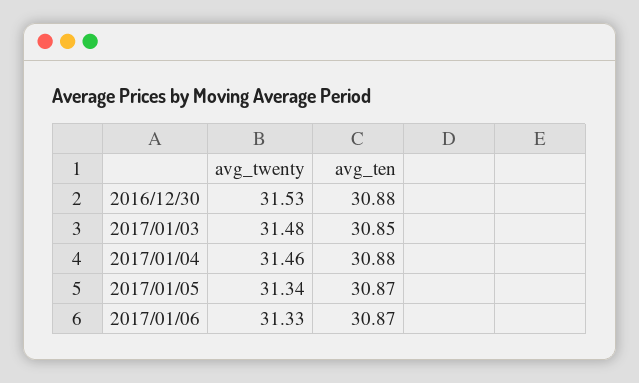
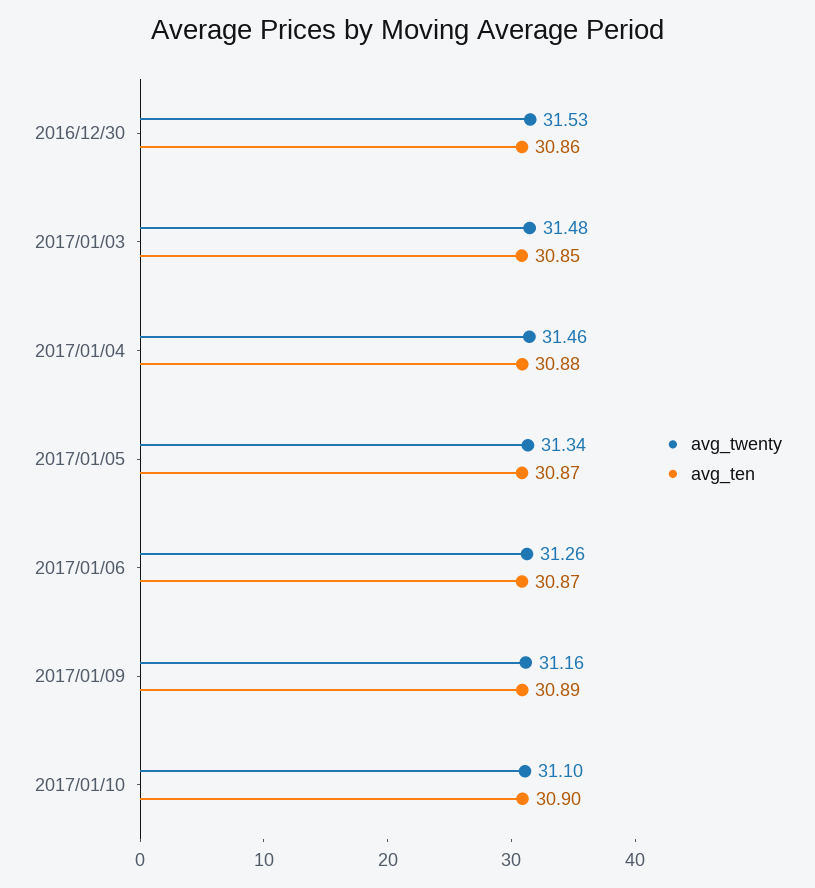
avg_ten, 2016/12/30: 30.88 -> 30.86
avg_twenty, 2017/01/06: 31.33 -> 31.26
avg_twenty, 2017/01/09: none -> 31.16
avg_ten, 2017/01/09: none -> 30.89
avg_twenty, 2017/01/10: none -> 31.1
avg_ten, 2017/01/10: none -> 30.9

